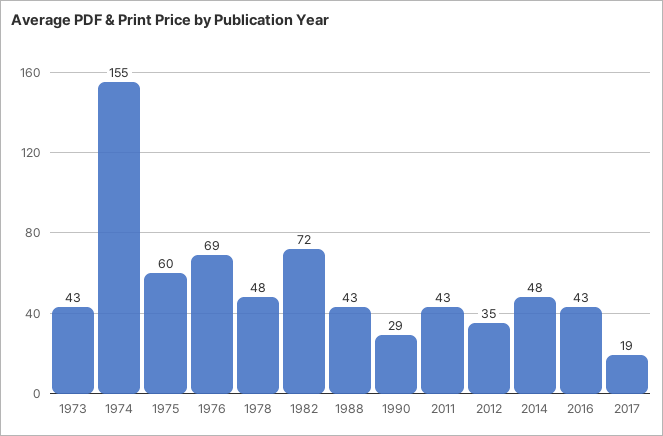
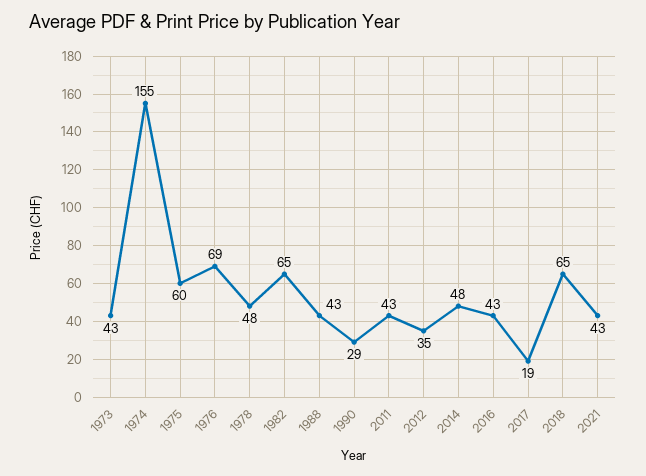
1982: 72 -> 65
2018: none -> 65
2021: none -> 43

